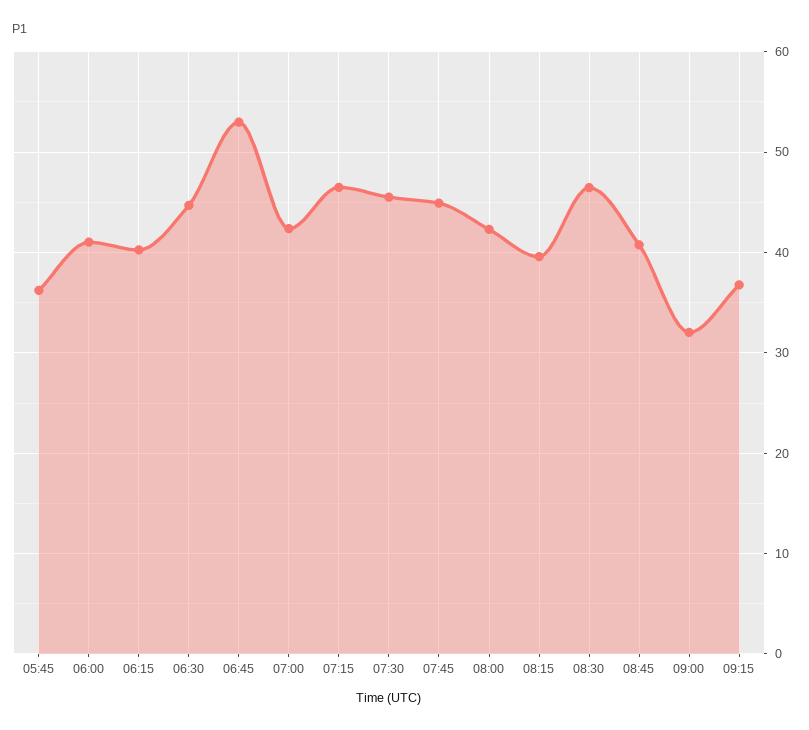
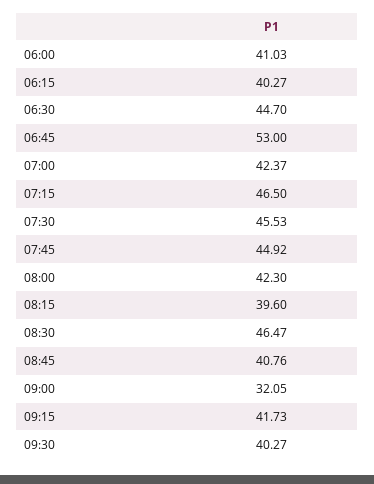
05:45: 36 -> none
09:15: 37 -> 41.73
09:30: none -> 40.27

